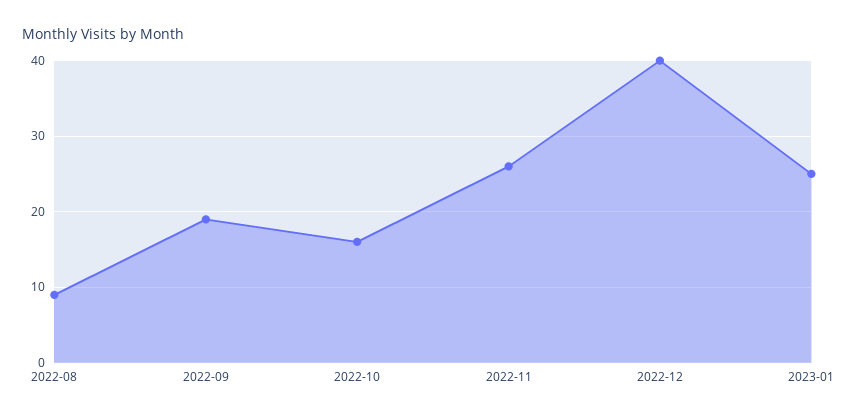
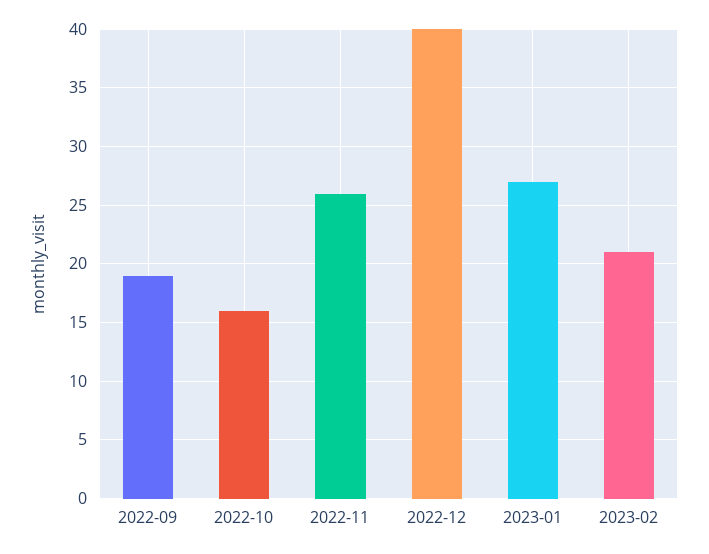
2022-08: 9 -> none
2023-01: 25 -> 27
2023-02: none -> 21

